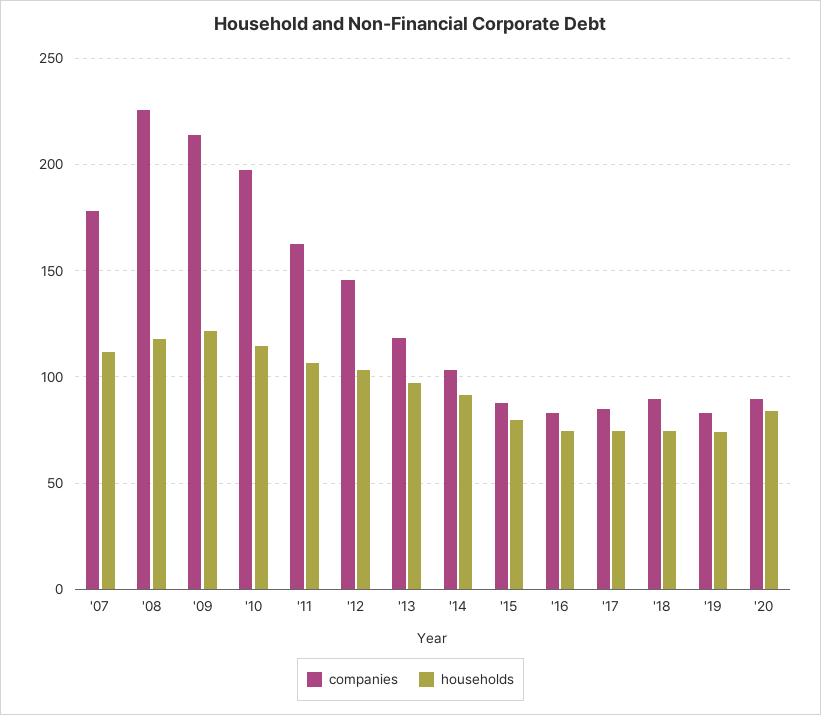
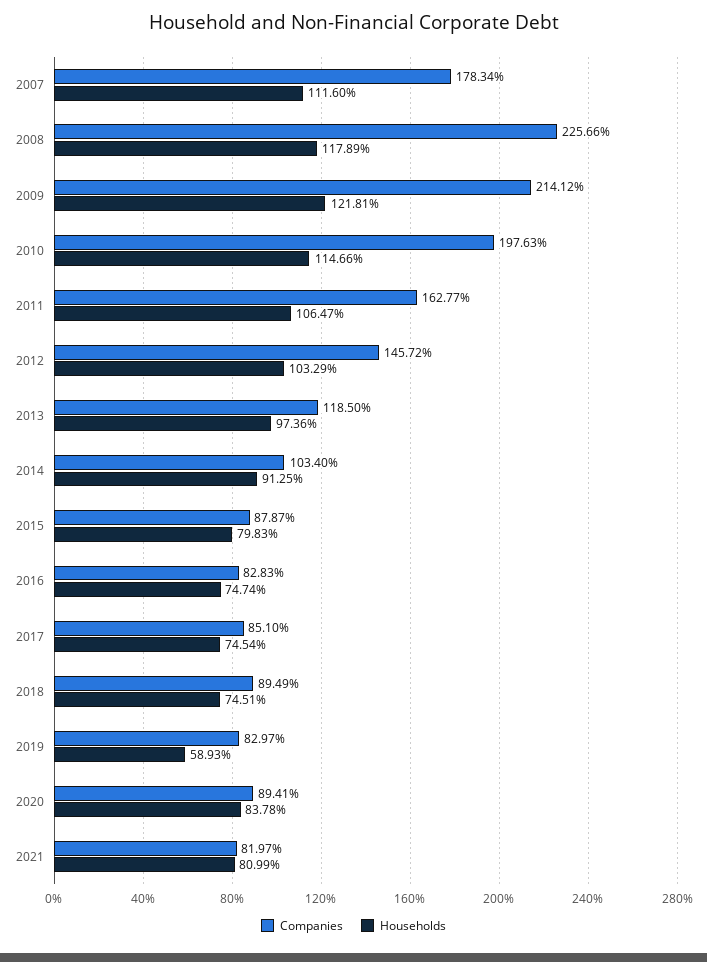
households, '19: 75 -> 58.93
companies, 2021: none -> 81.97
households, 2021: none -> 80.99

